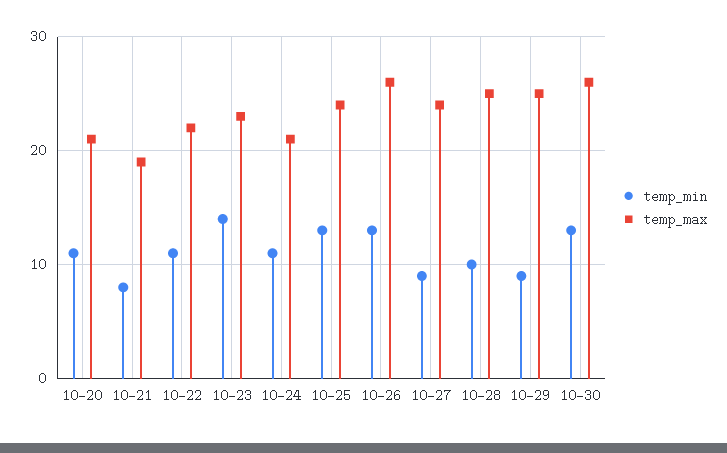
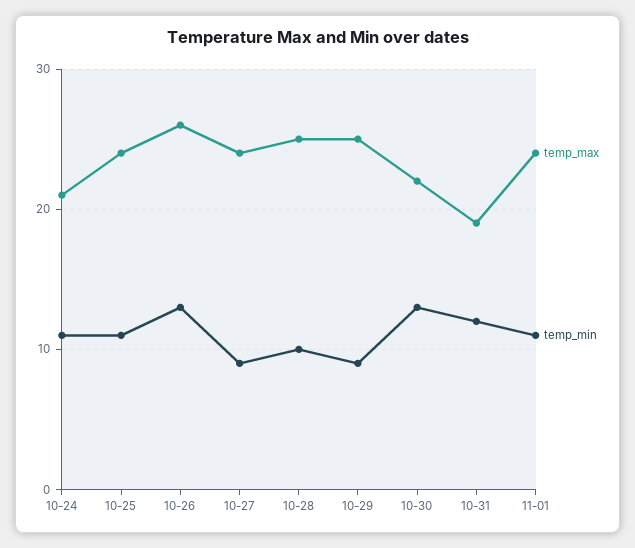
temp_min, 10-20: 11 -> none
temp_max, 10-20: 21 -> none
temp_min, 10-21: 8 -> none
temp_max, 10-21: 19 -> none
temp_min, 10-22: 11 -> none
temp_max, 10-22: 22 -> none
temp_min, 10-23: 14 -> none
temp_max, 10-23: 23 -> none
temp_min, 10-25: 13 -> 11
temp_max, 10-30: 26 -> 22
temp_max, 10-31: none -> 19
temp_min, 10-31: none -> 12
temp_max, 11-01: none -> 24
temp_min, 11-01: none -> 11

